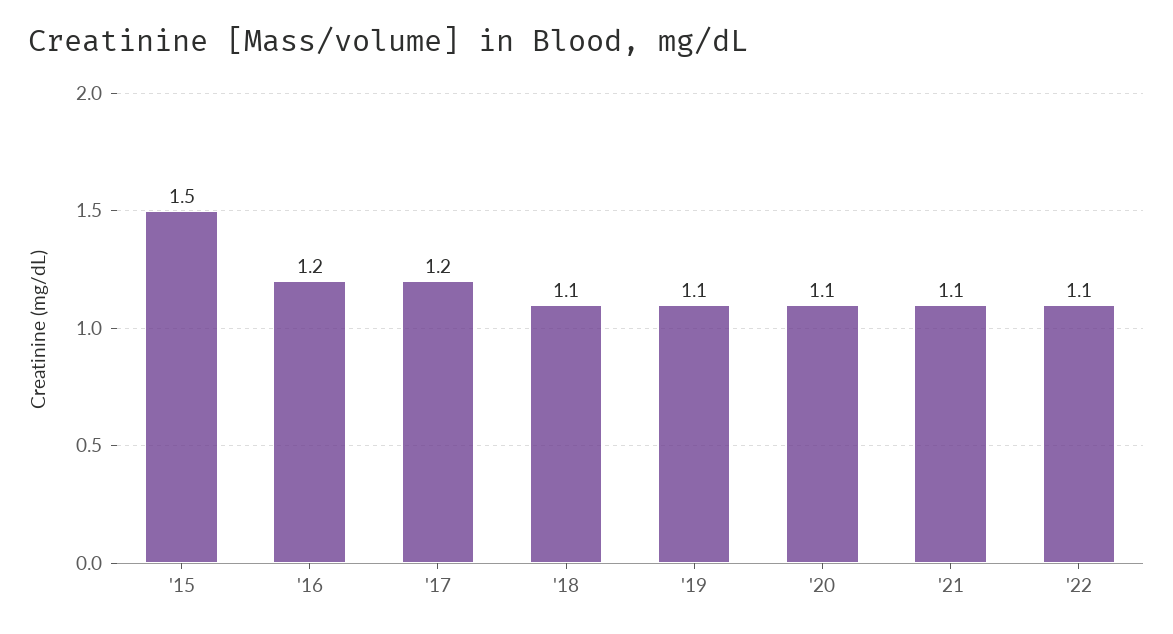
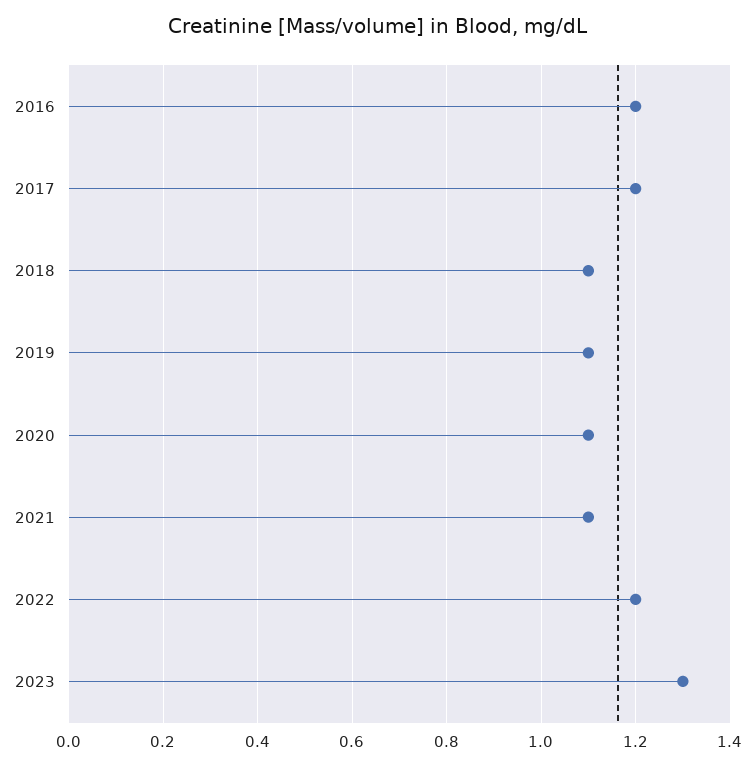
'15: 1.5 -> none
'22: 1.1 -> 1.2
2023: none -> 1.3

